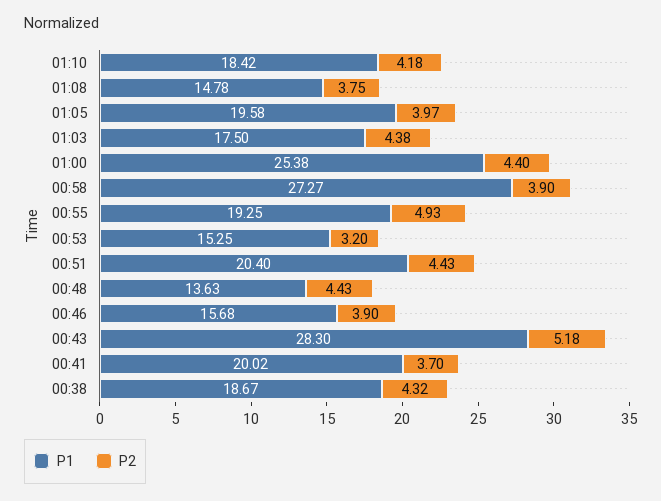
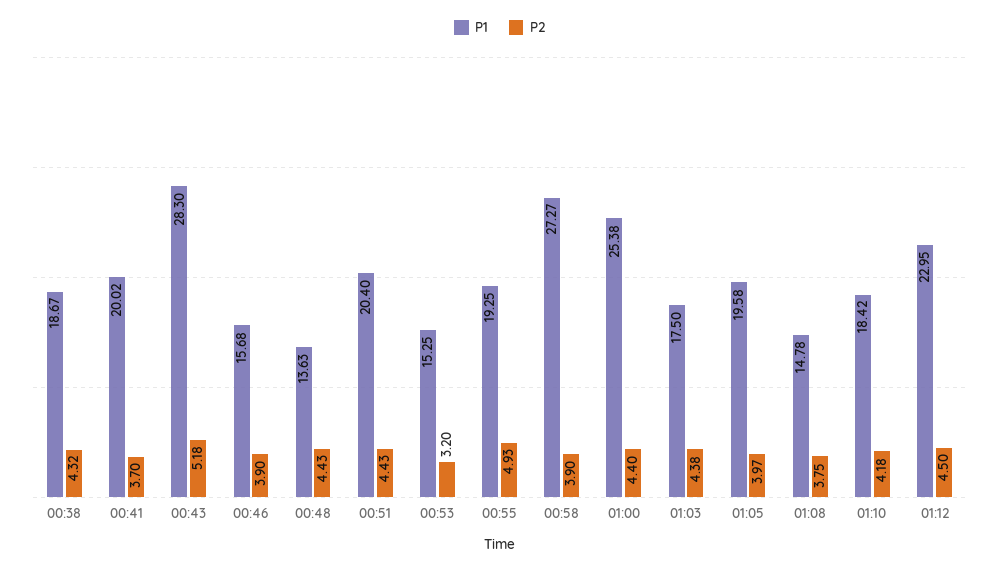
P1, 01:12: none -> 22.95
P2, 01:12: none -> 4.5

